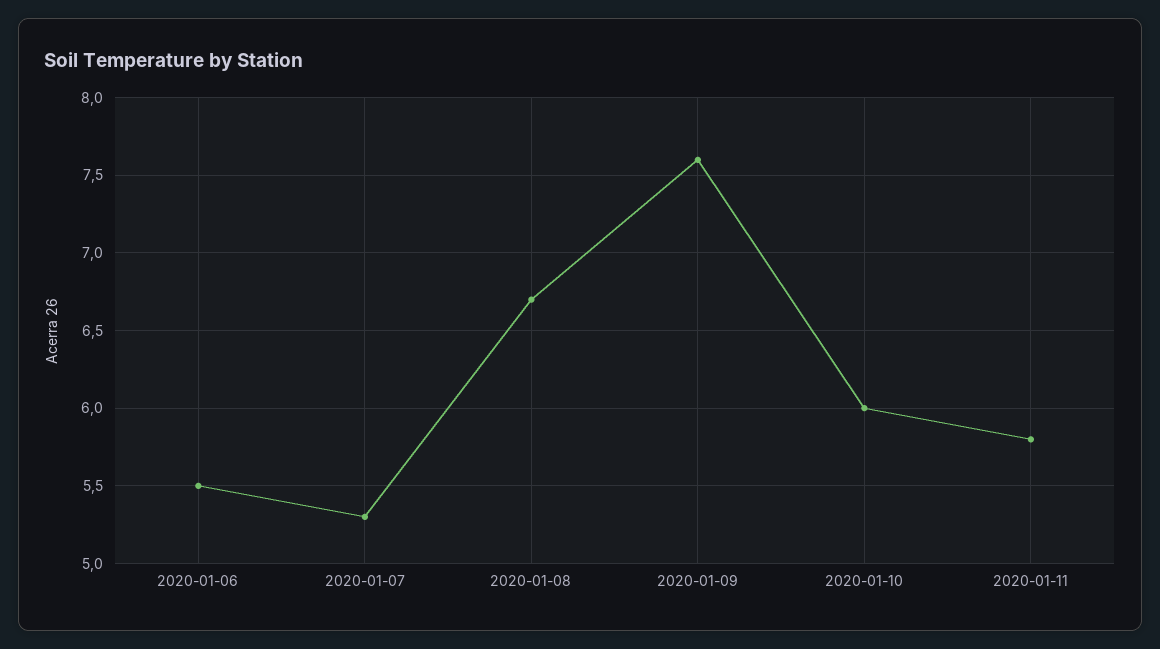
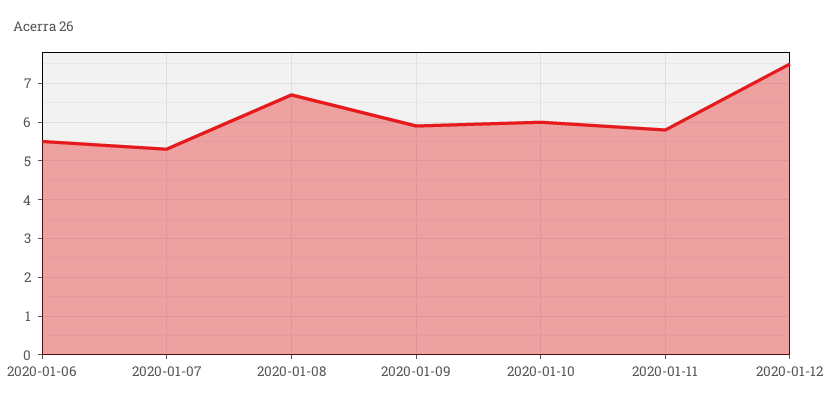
2020-01-09: 7.6 -> 6
2020-01-12: none -> 7.5

